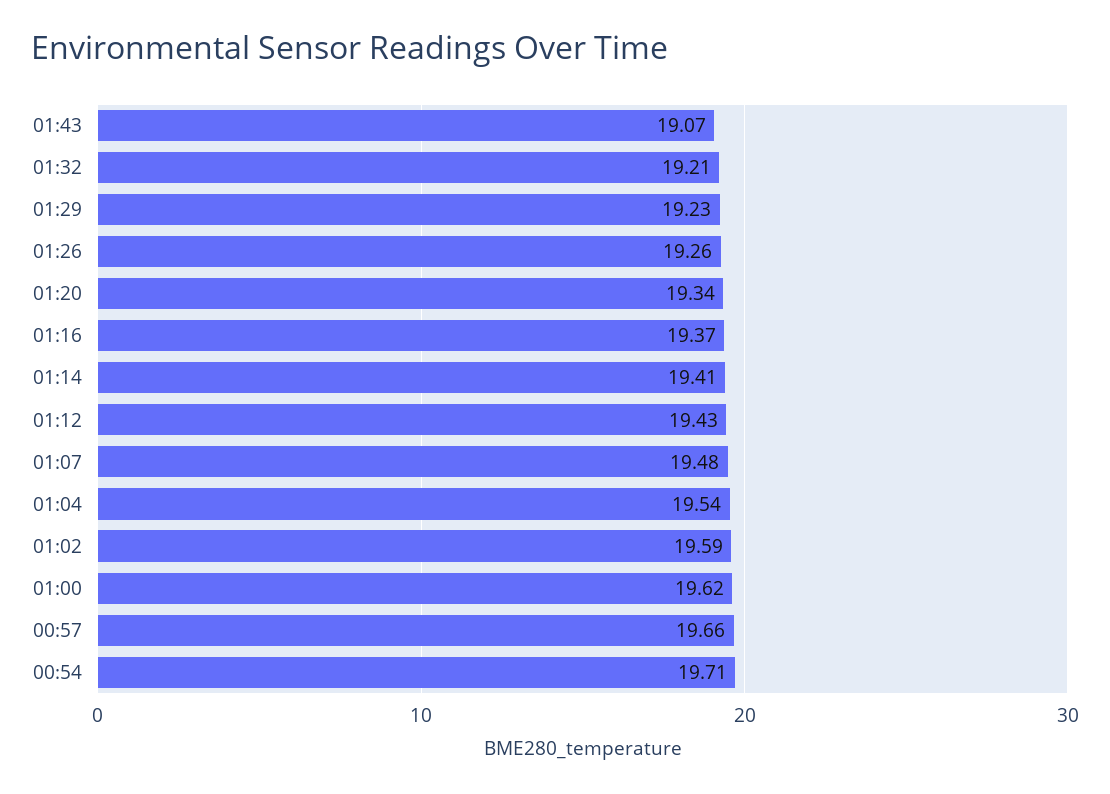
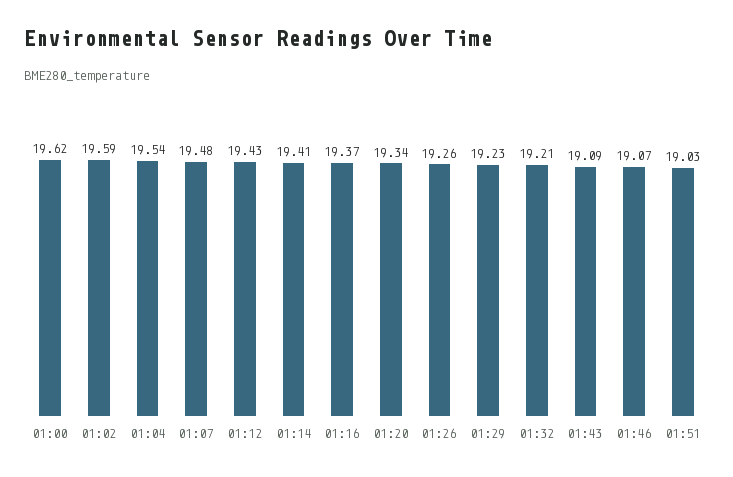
01:43: 19.07 -> 19.09
00:57: 19.66 -> none
00:54: 19.71 -> none
01:46: none -> 19.07
01:51: none -> 19.03

